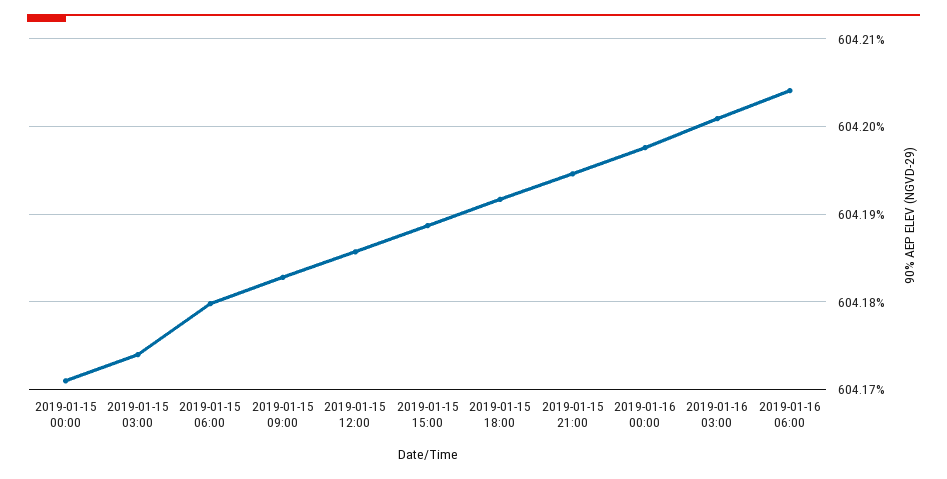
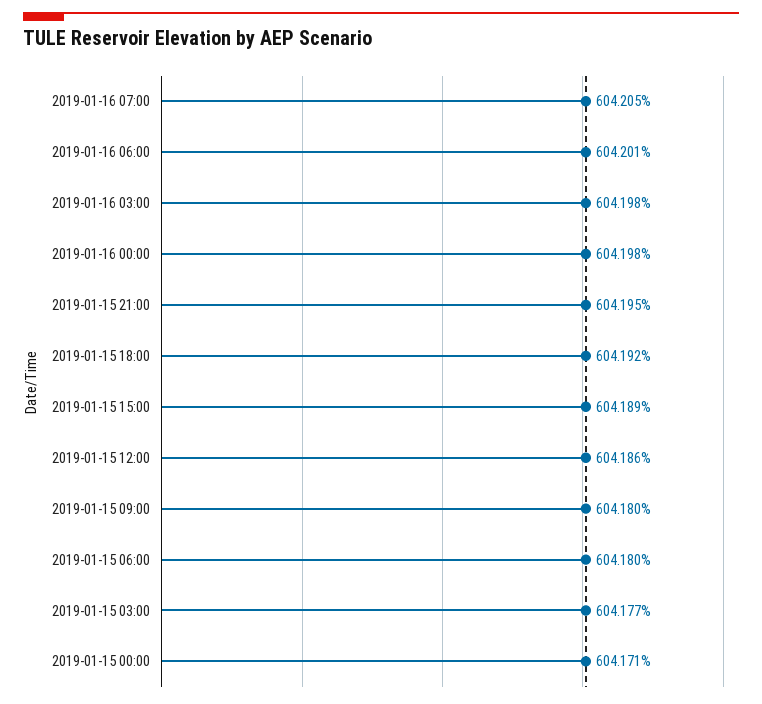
2019-01-15 03:00: 604.174 -> 604.177
2019-01-15 09:00: 604.183 -> 604.18
2019-01-16 03:00: 604.201 -> 604.198
2019-01-16 06:00: 604.204 -> 604.201
2019-01-16 07:00: none -> 604.205

